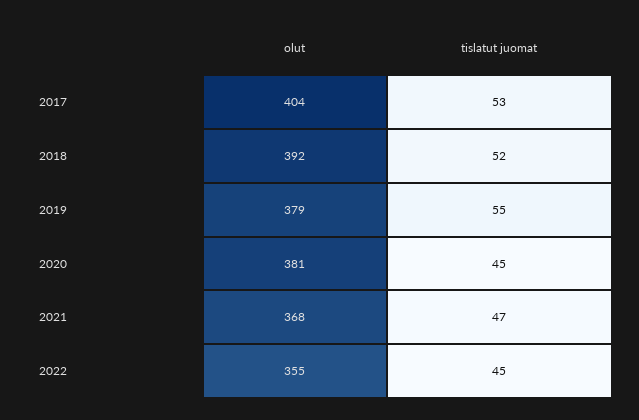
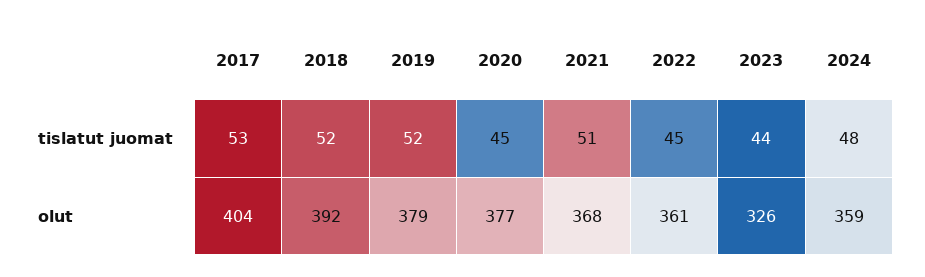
tislatut juomat, 2019: 55 -> 52
olut, 2020: 381 -> 377
tislatut juomat, 2021: 47 -> 51
olut, 2022: 355 -> 361
tislatut juomat, 2023: none -> 44
tislatut juomat, 2024: none -> 48
olut, 2023: none -> 326
olut, 2024: none -> 359

